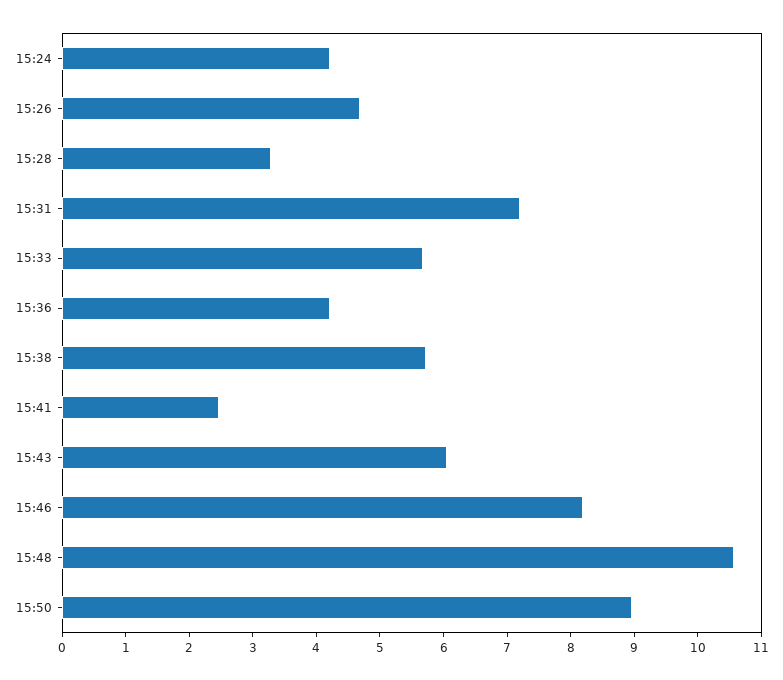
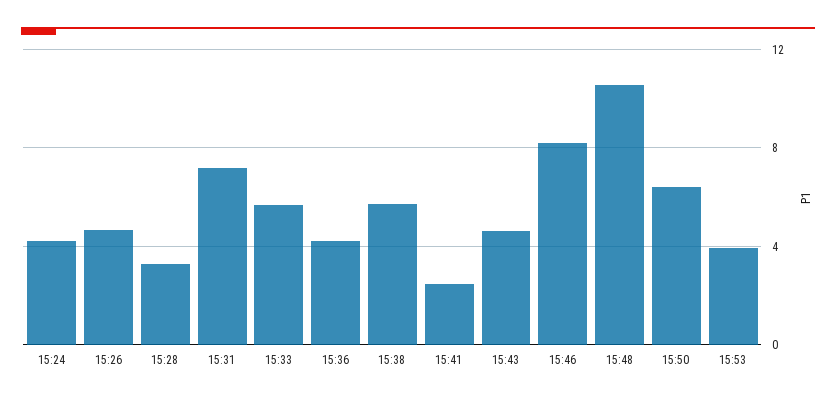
15:43: 6 -> 4.5
15:50: 9 -> 6.5
15:53: none -> 4

